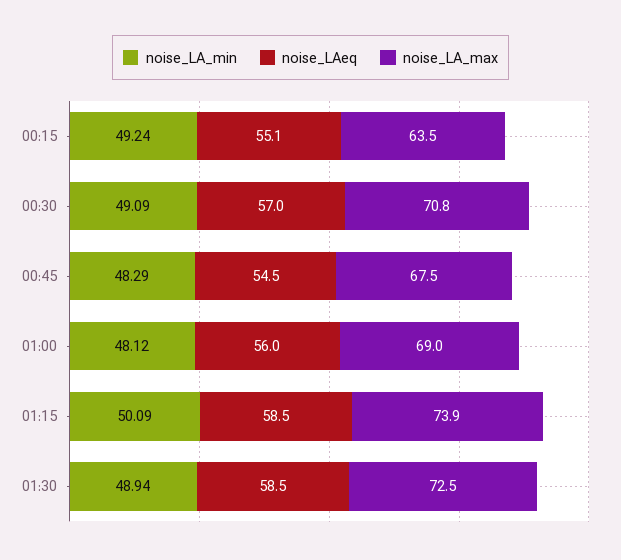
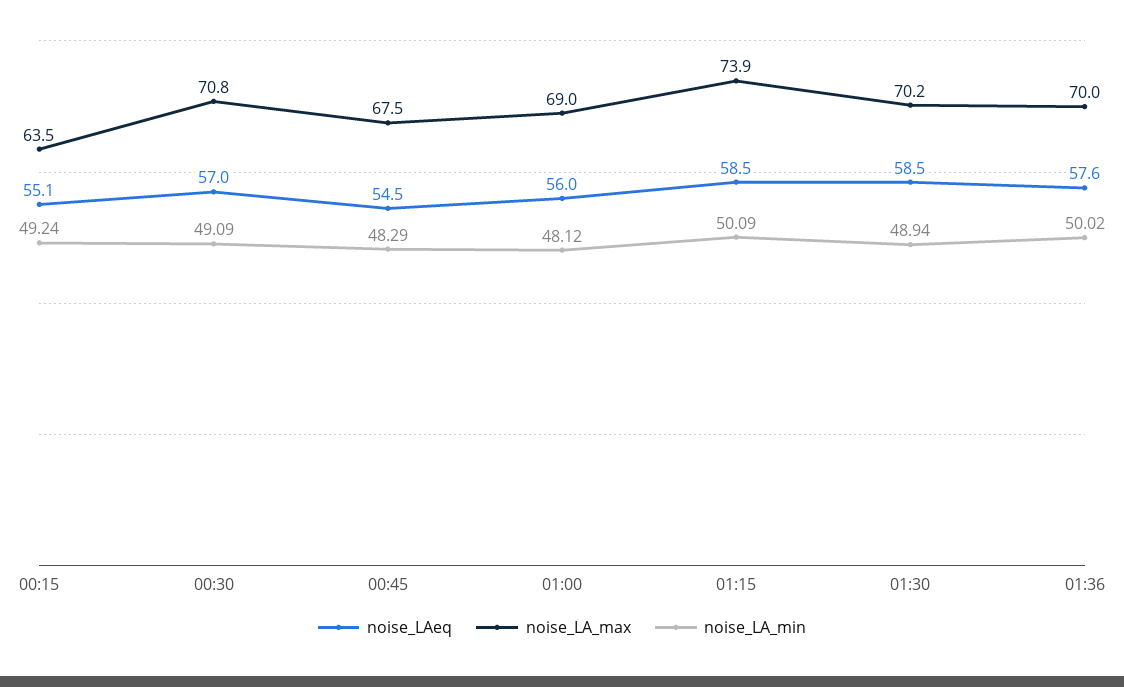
noise_LA_max, 01:30: 72.5 -> 70.2
noise_LAeq, 01:36: none -> 57.6
noise_LA_max, 01:36: none -> 70
noise_LA_min, 01:36: none -> 50.02

